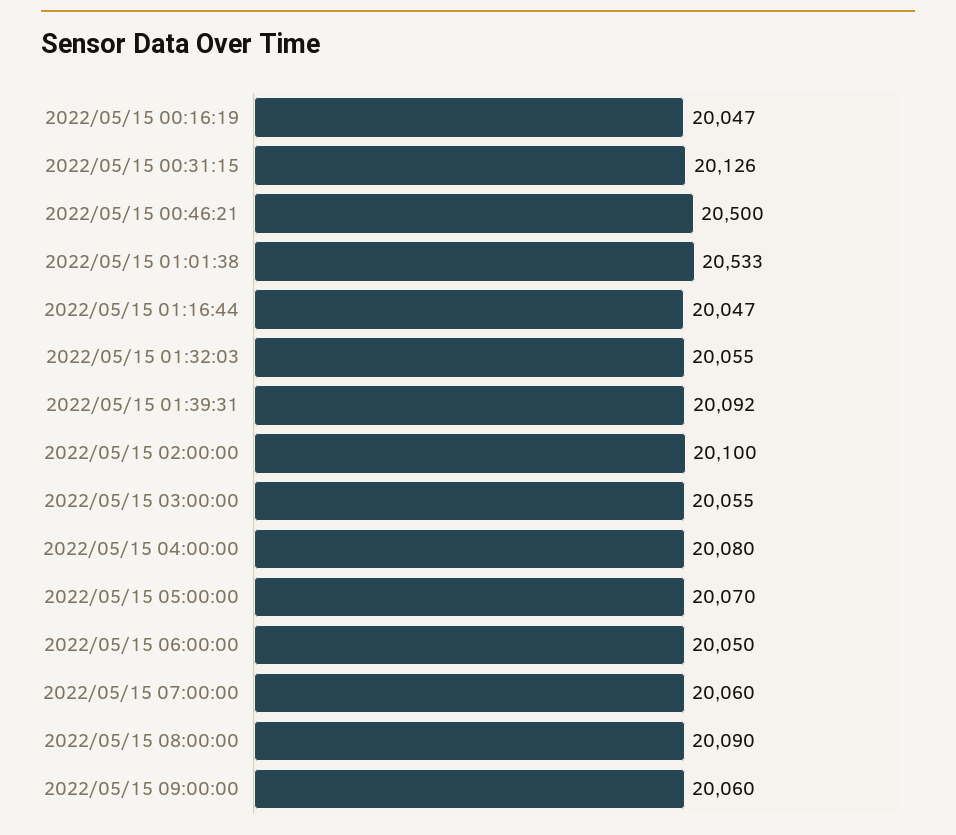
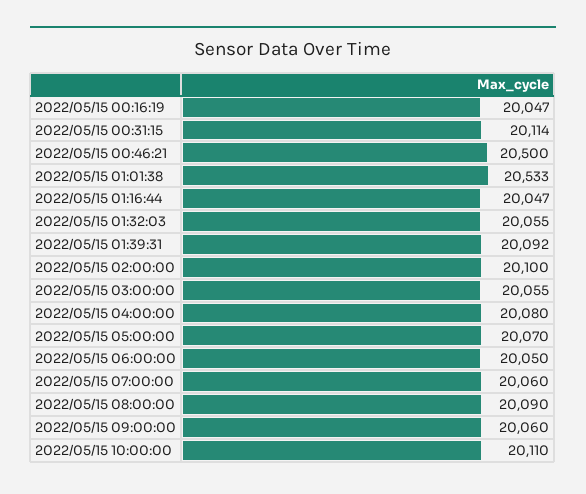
2022/05/15 00:31:15: 20126 -> 20114
2022/05/15 10:00:00: none -> 20110

